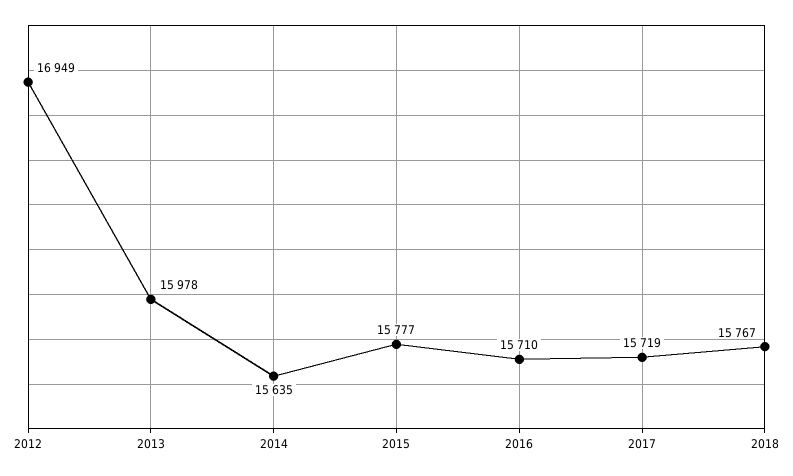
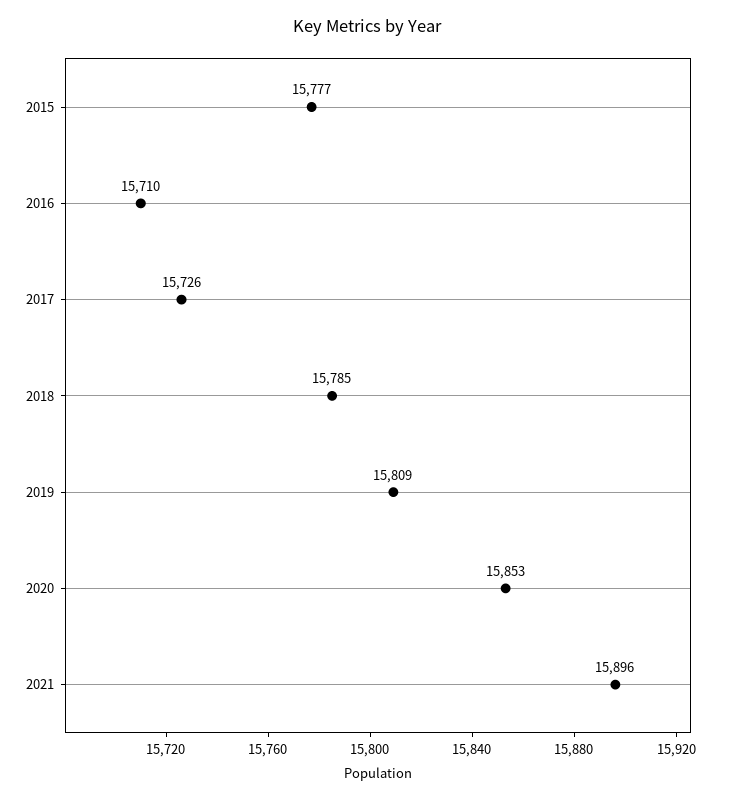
2012: 16949 -> none
2013: 15978 -> none
2014: 15635 -> none
2017: 15719 -> 15726
2018: 15767 -> 15785
2019: none -> 15809
2020: none -> 15853
2021: none -> 15896

